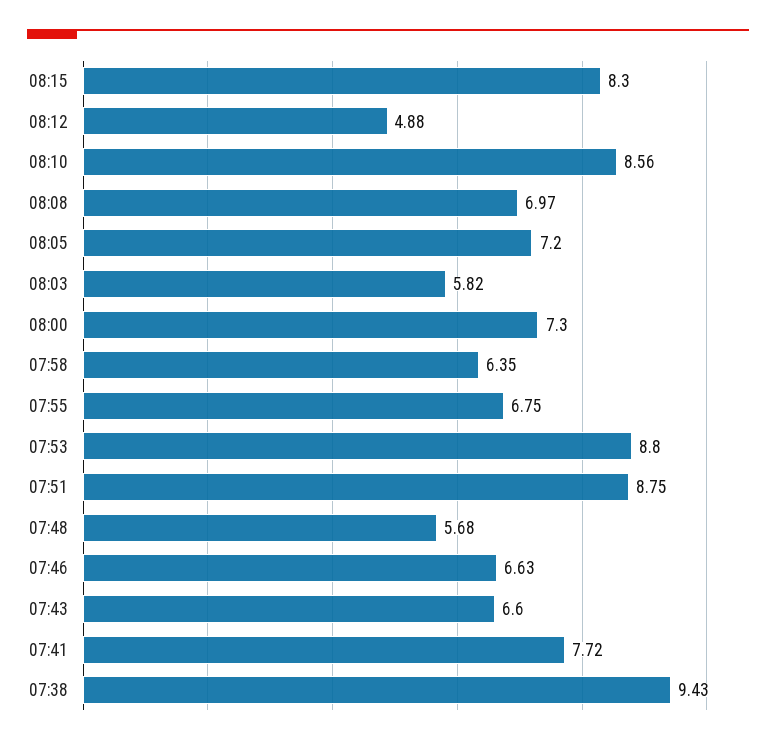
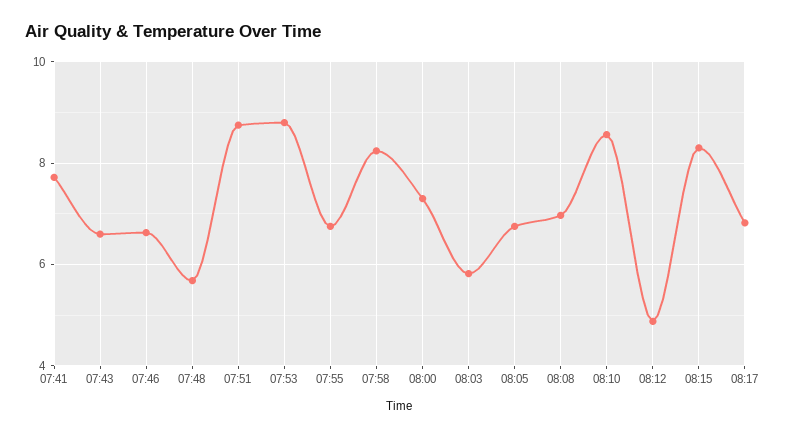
08:05: 7.2 -> 6.8
07:58: 6.35 -> 8.2
07:38: 9.43 -> none
08:17: none -> 6.8

